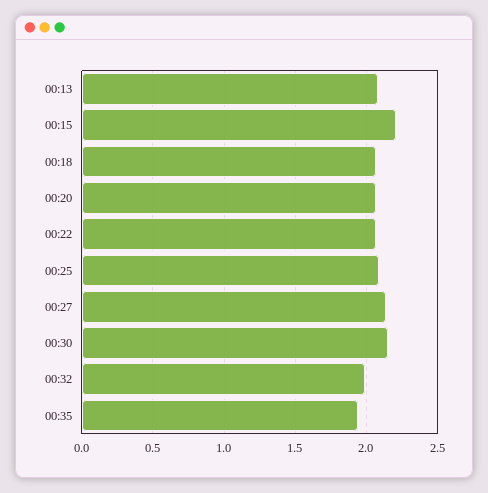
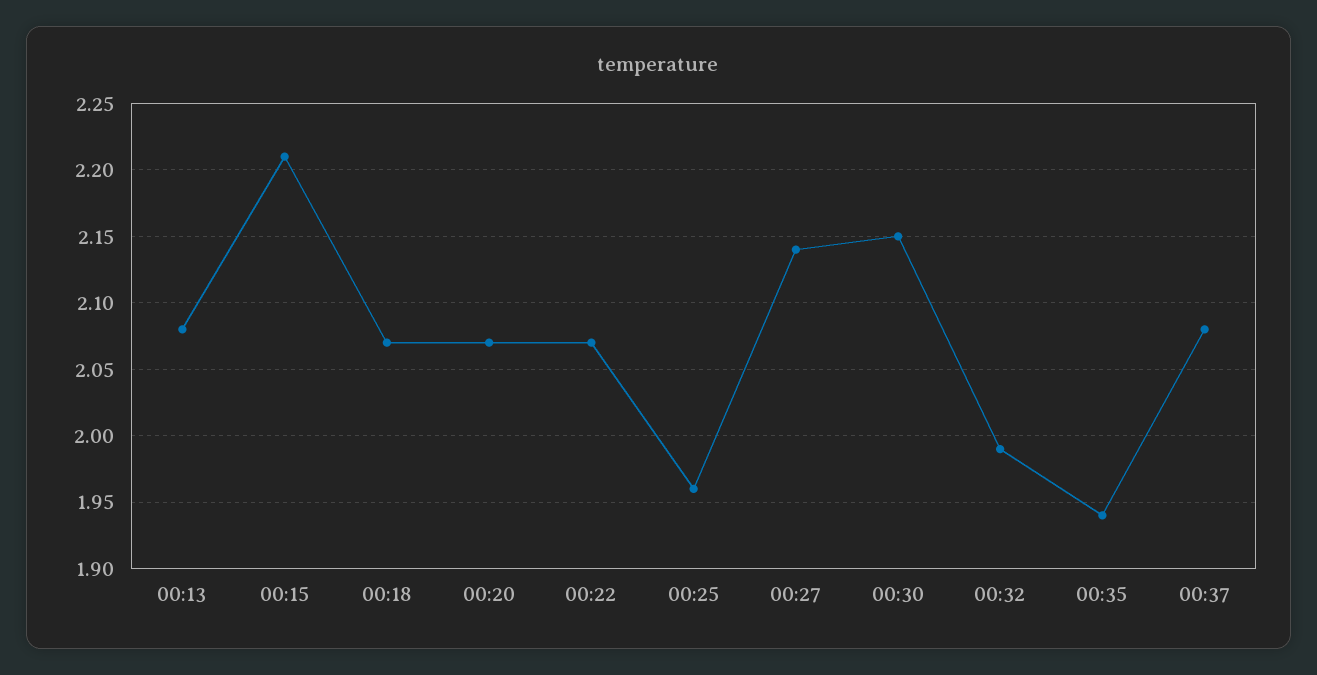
00:25: 2.1 -> 1.96
00:37: none -> 2.08

